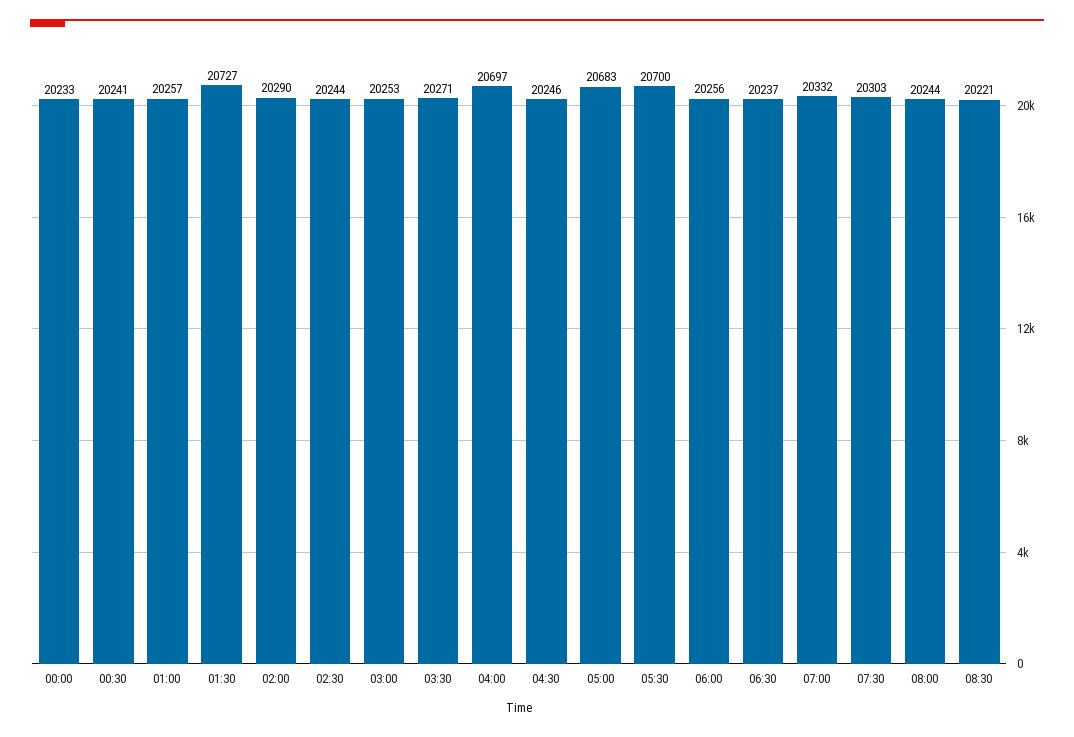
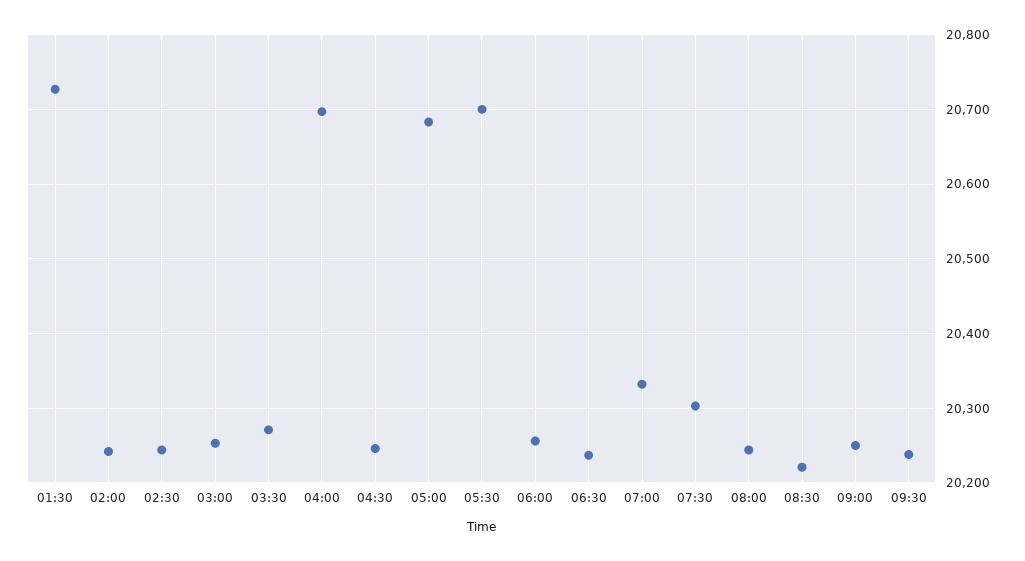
00:00: 20233 -> none
00:30: 20241 -> none
01:00: 20257 -> none
02:00: 20290 -> 20240
09:00: none -> 20250
09:30: none -> 20240

